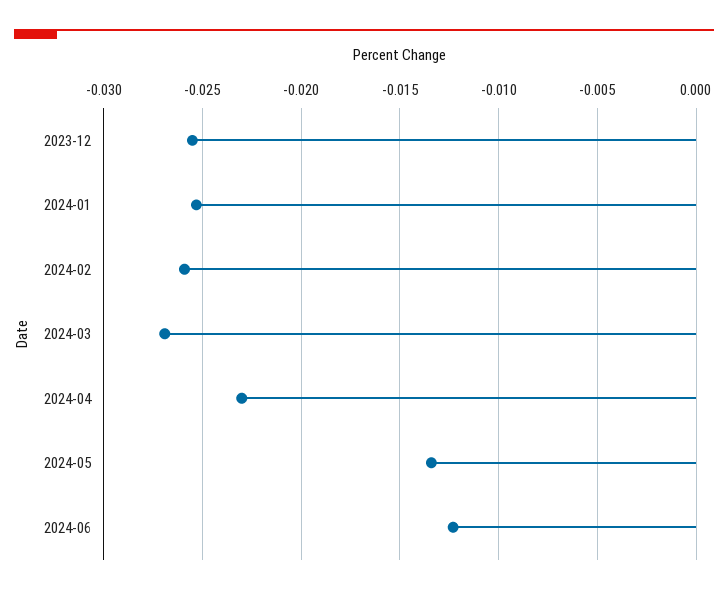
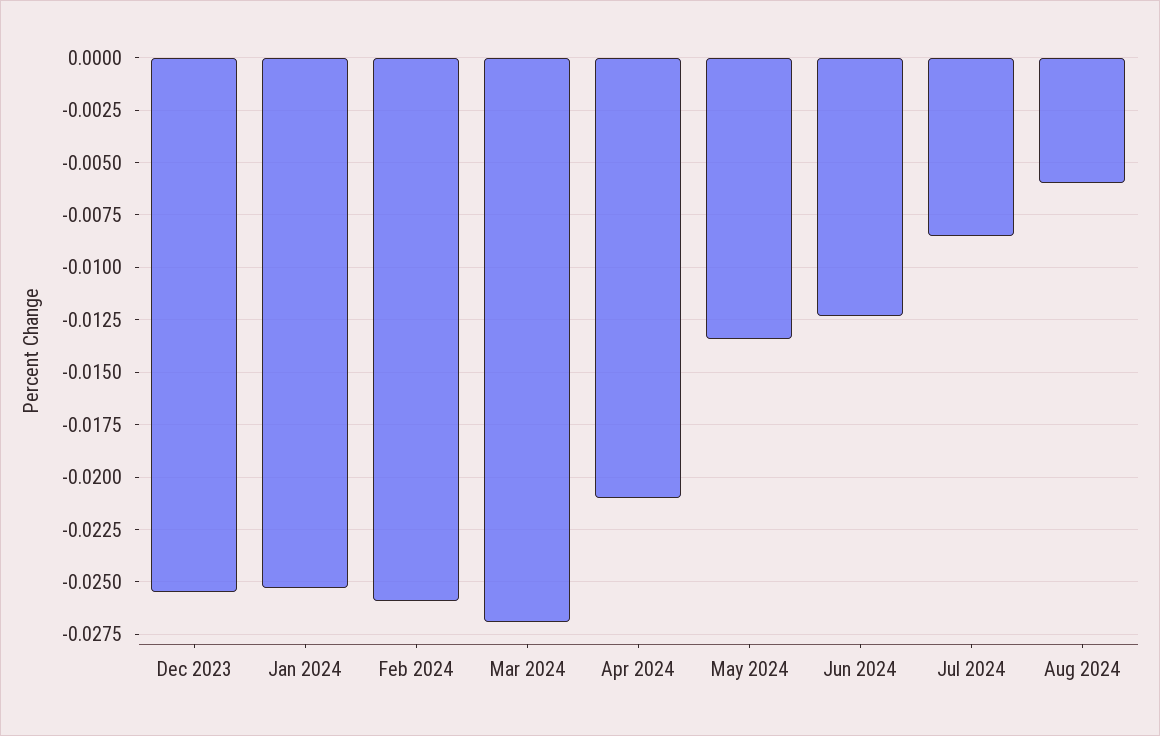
2024-04: -0.023 -> -0.021
Jul 2024: none -> -0.0085
Aug 2024: none -> -0.006

